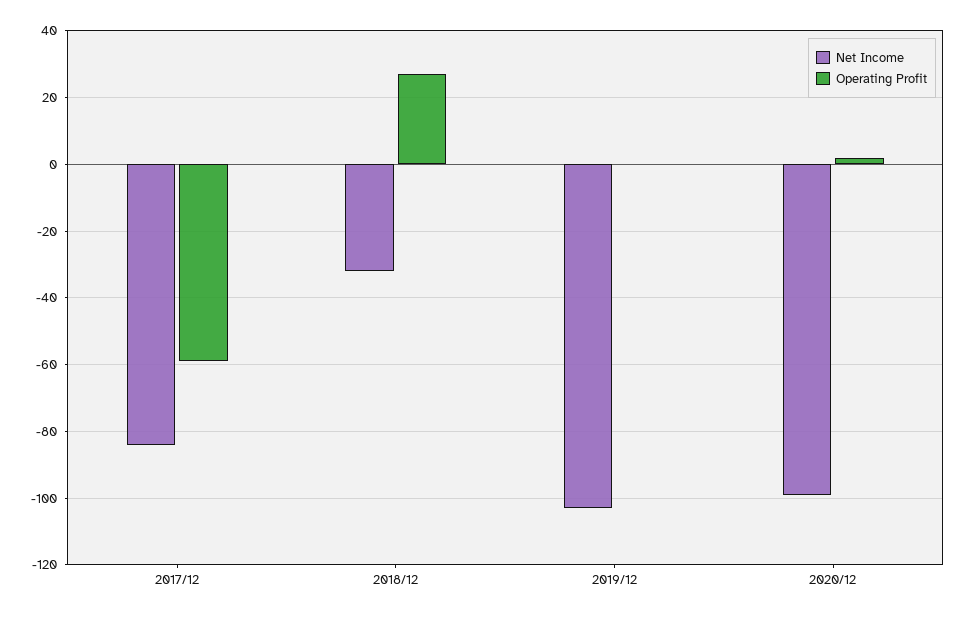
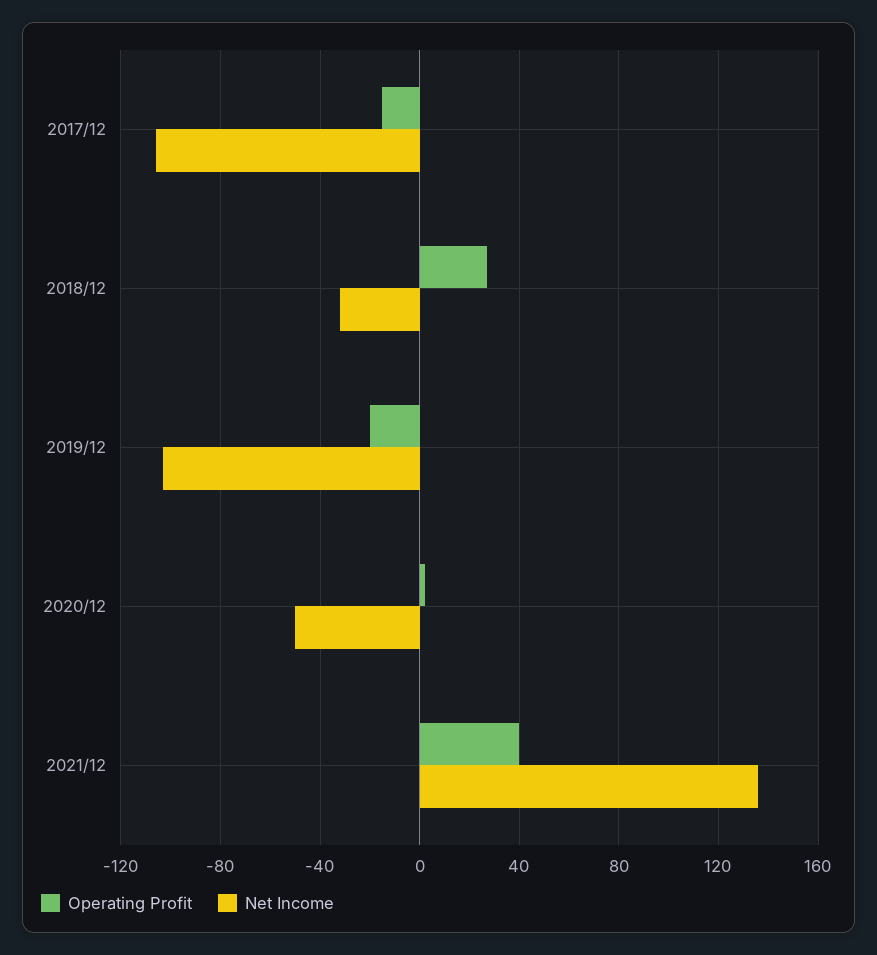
Net Income, 2017/12: -85 -> -105
Operating Profit, 2017/12: -60 -> -15
Operating Profit, 2019/12: 0 -> -20
Net Income, 2020/12: -100 -> -50
Operating Profit, 2021/12: none -> 40
Net Income, 2021/12: none -> 135

